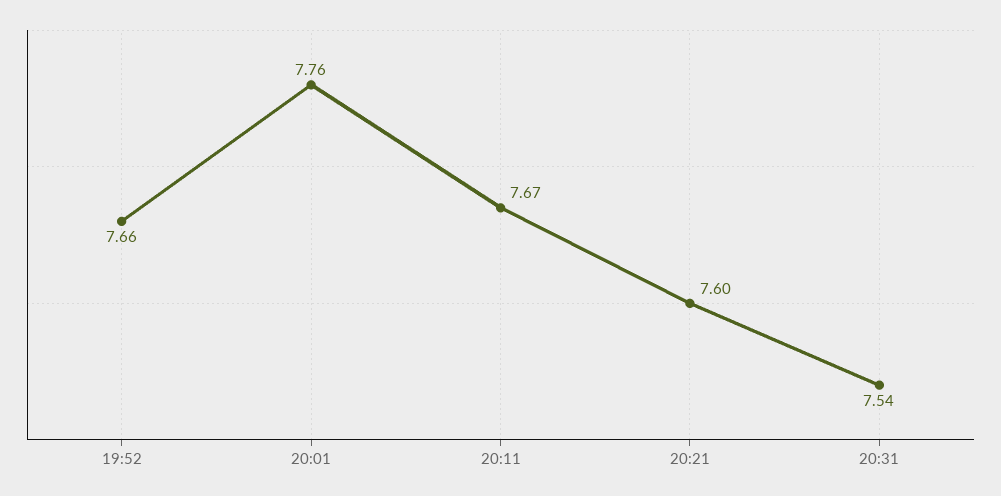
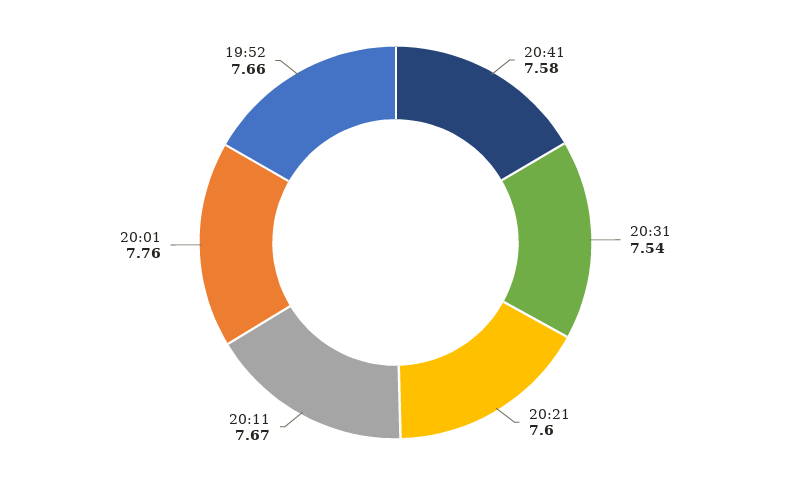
20:41: none -> 7.58

